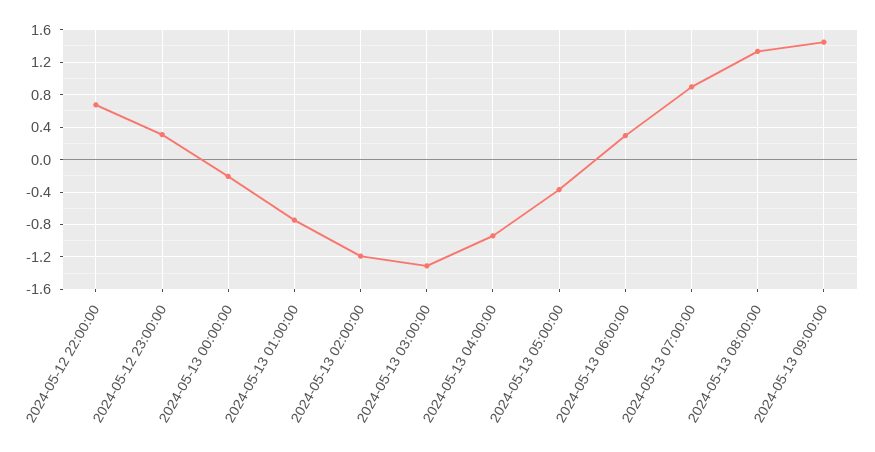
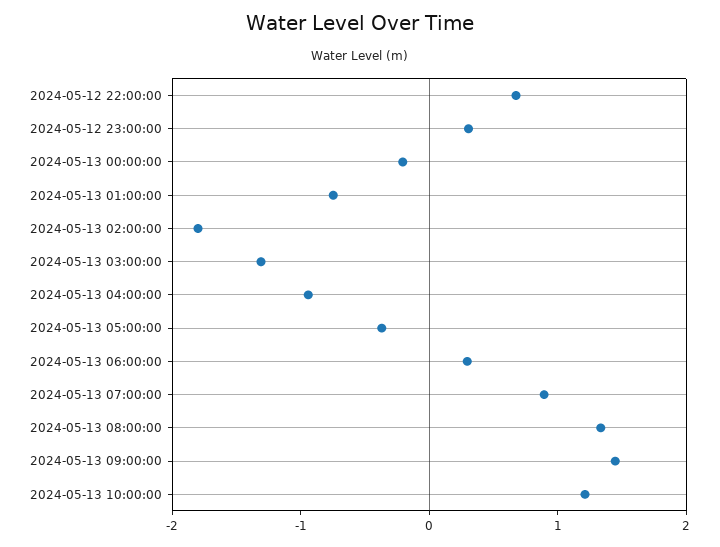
2024-05-13 02:00:00: -1.2 -> -1.8
2024-05-13 10:00:00: none -> 1.2

